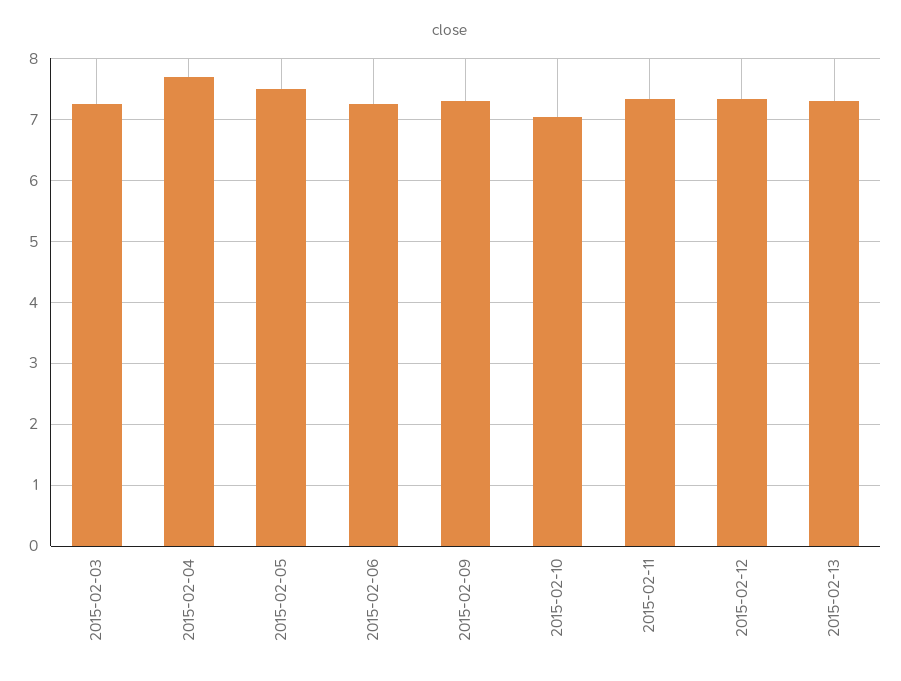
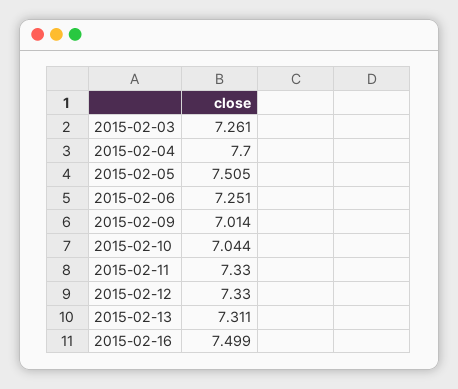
2015-02-09: 7.3 -> 7.014
2015-02-16: none -> 7.499

